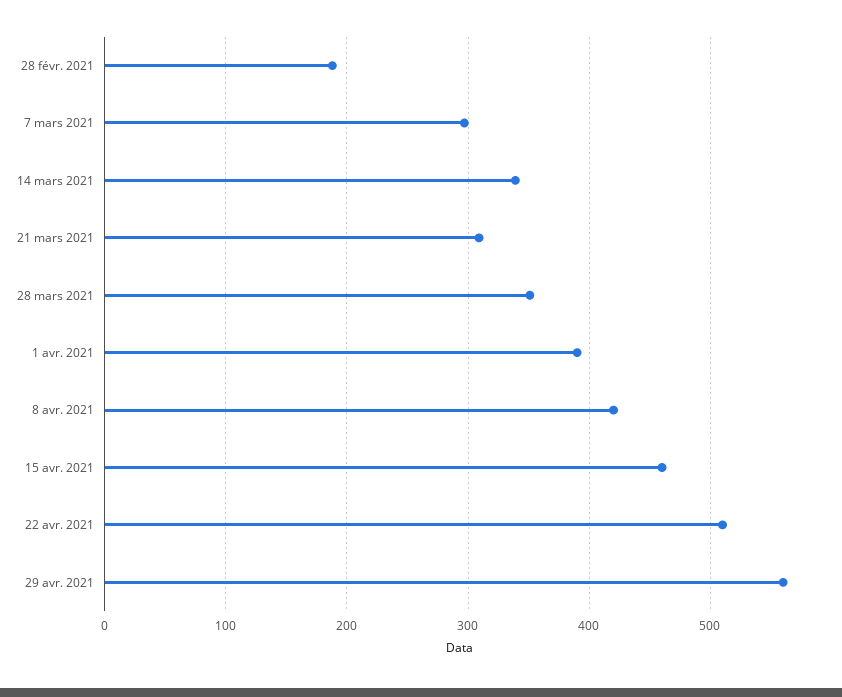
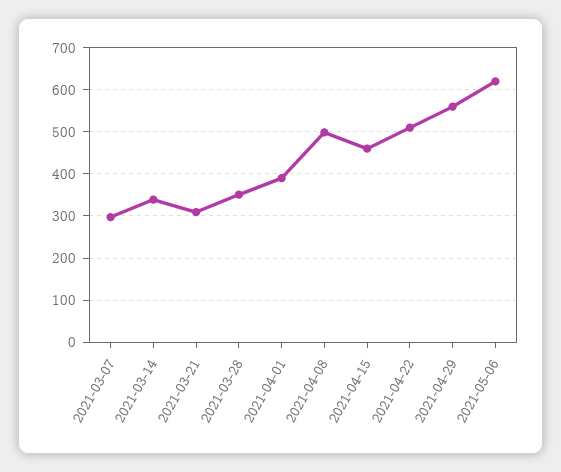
28 févr. 2021: 190 -> none
8 avr. 2021: 420 -> 500
2021-05-06: none -> 620

